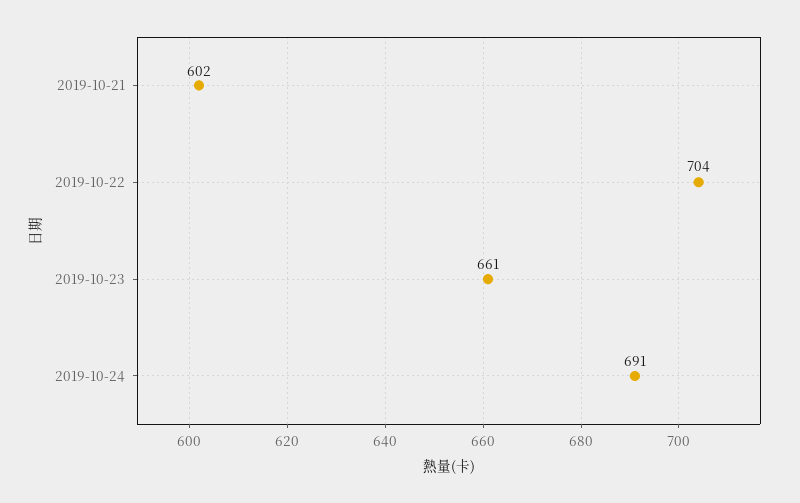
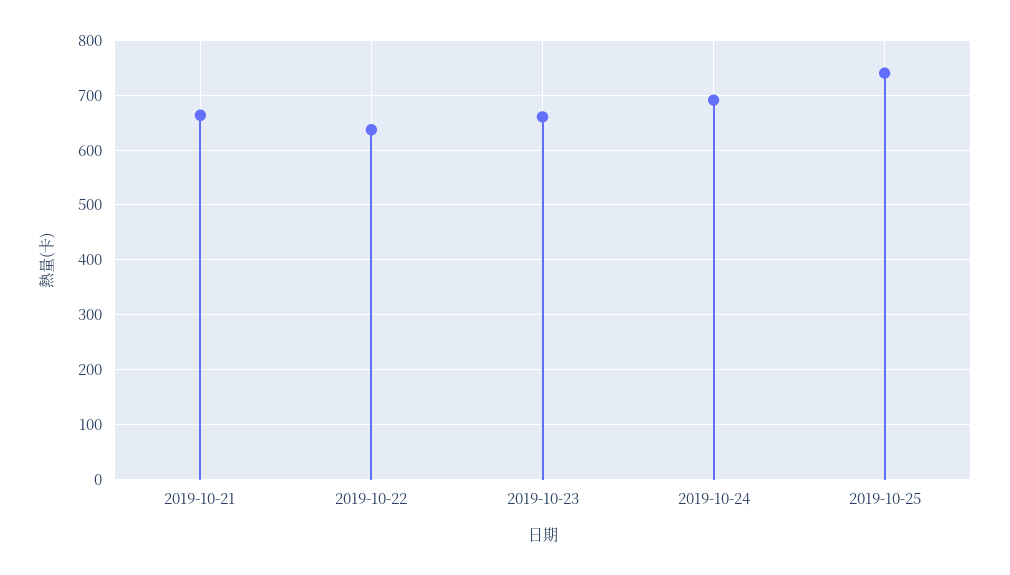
2019-10-21: 602 -> 660
2019-10-22: 704 -> 640
2019-10-25: none -> 740

